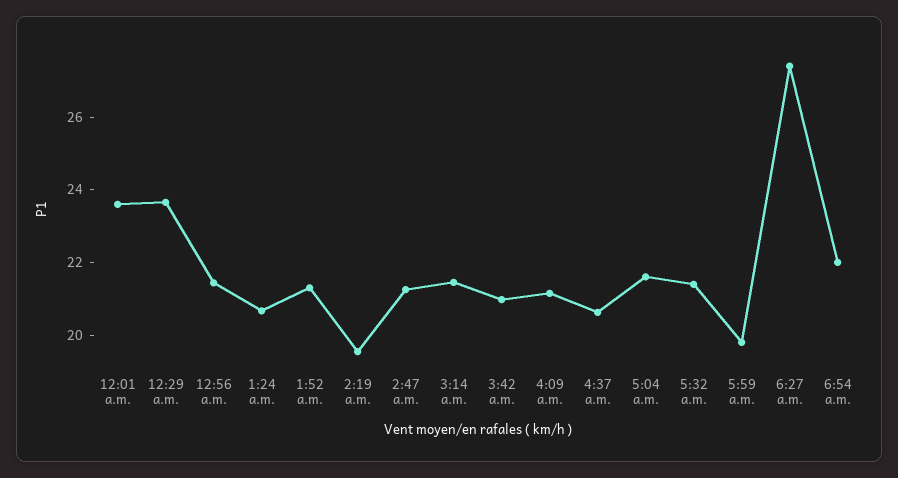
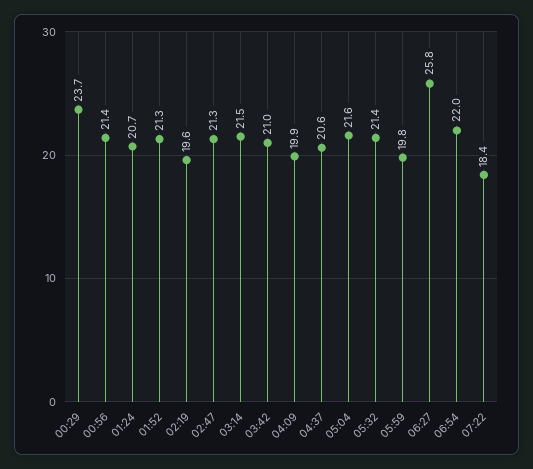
12:01 a.m.: 23.5 -> none
4:09 a.m.: 21 -> 19.9
6:27 a.m.: 27.5 -> 25.8
07:22: none -> 18.4

